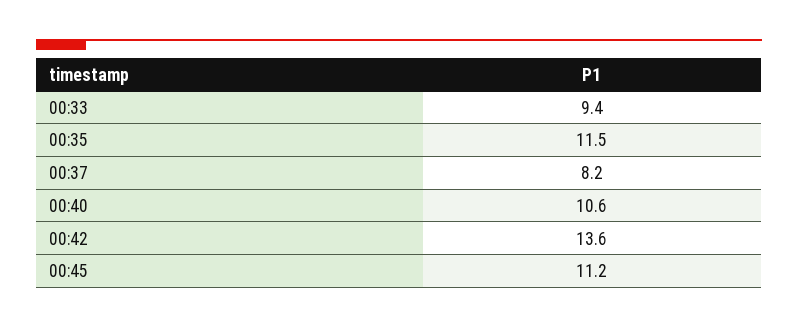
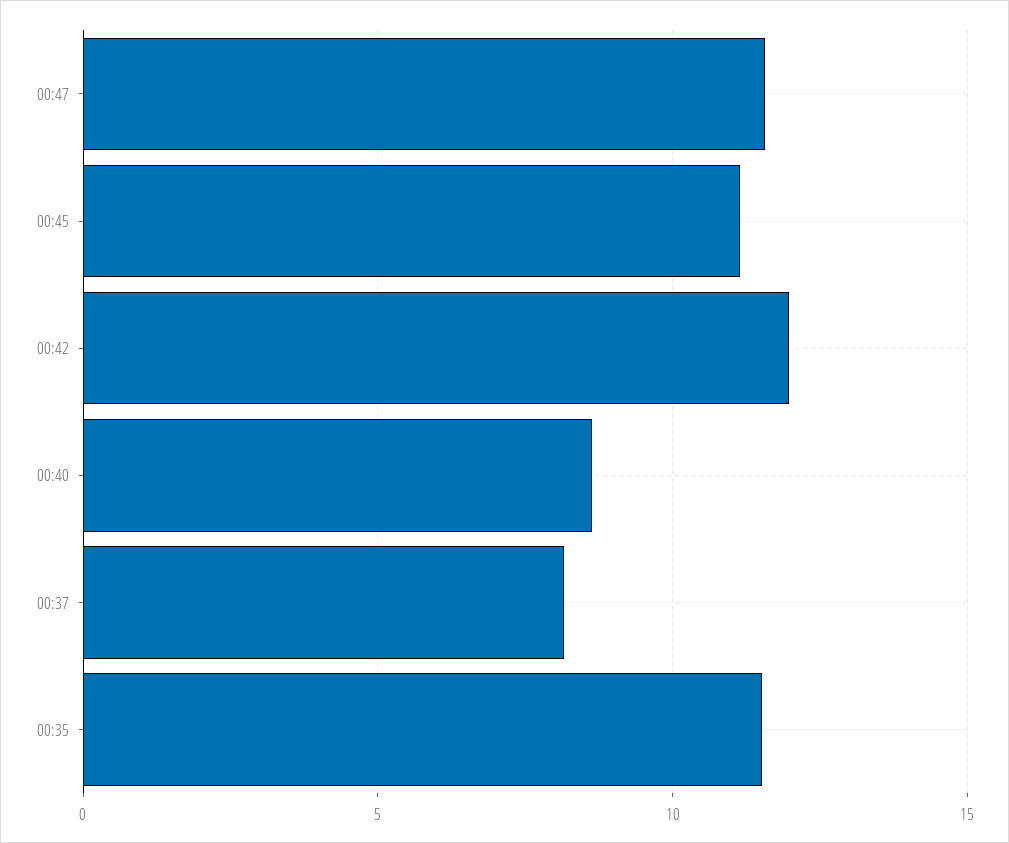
00:33: 9.4 -> none
00:40: 10.6 -> 8.5
00:42: 13.6 -> 12
00:47: none -> 11.5

